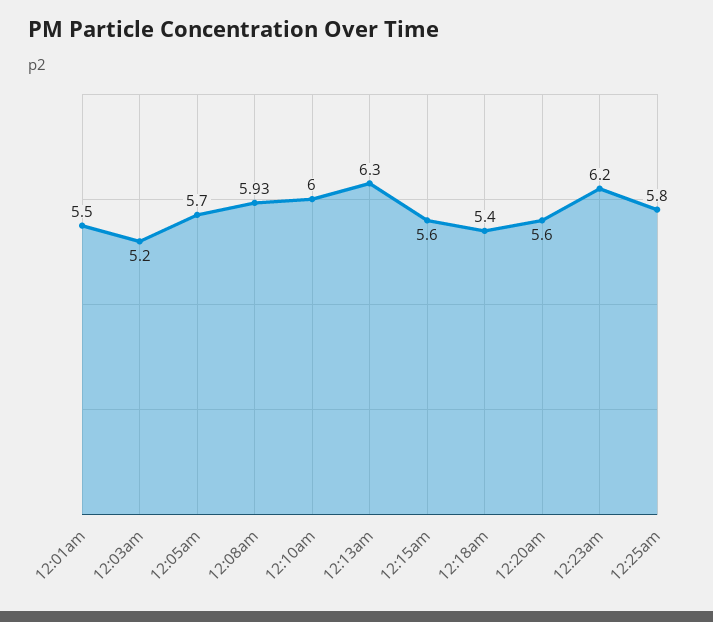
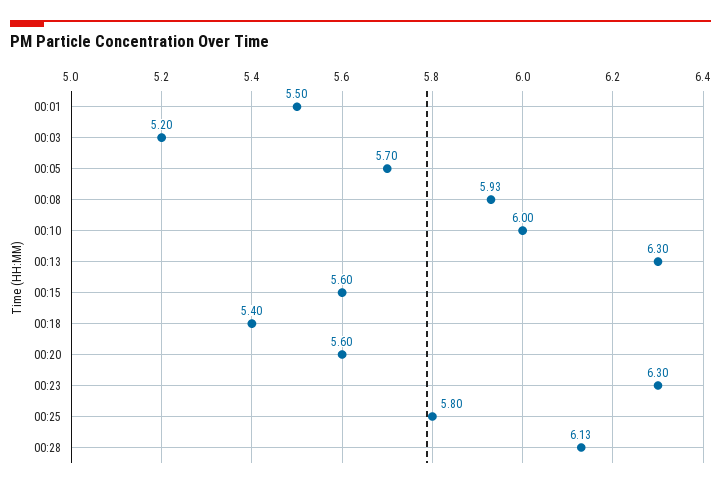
12:23am: 6.2 -> 6.3
00:28: none -> 6.13

